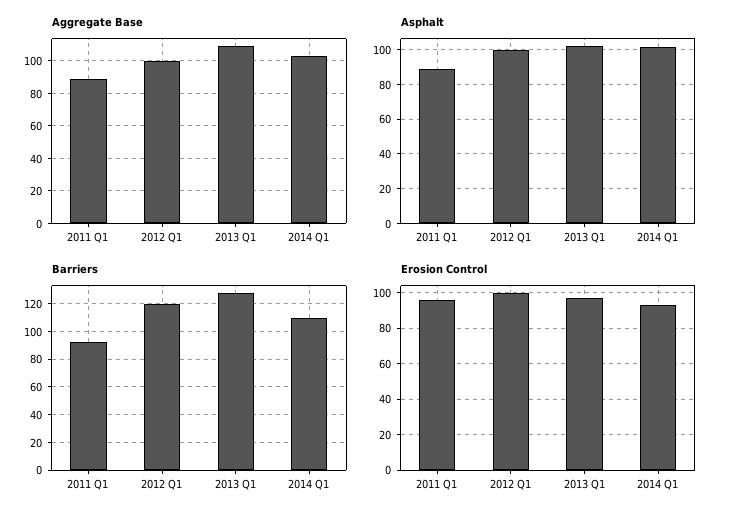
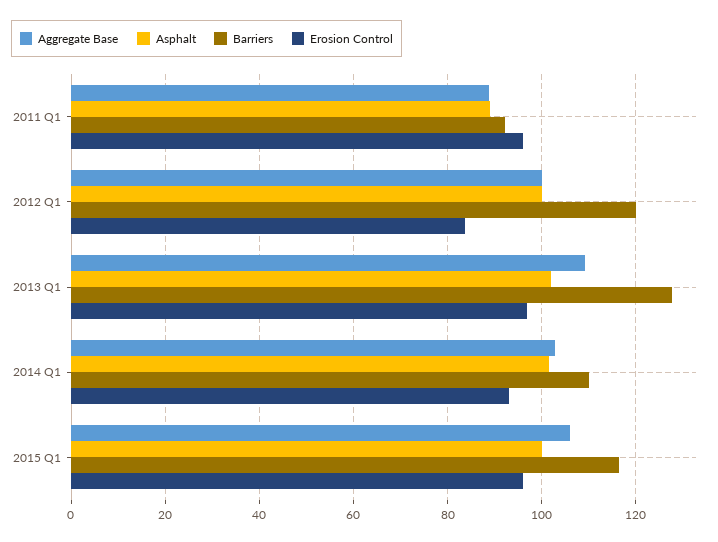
Erosion Control, 2012 Q1: 100 -> 84
Aggregate Base, 2015 Q1: none -> 106
Asphalt, 2015 Q1: none -> 100
Barriers, 2015 Q1: none -> 116
Erosion Control, 2015 Q1: none -> 96

